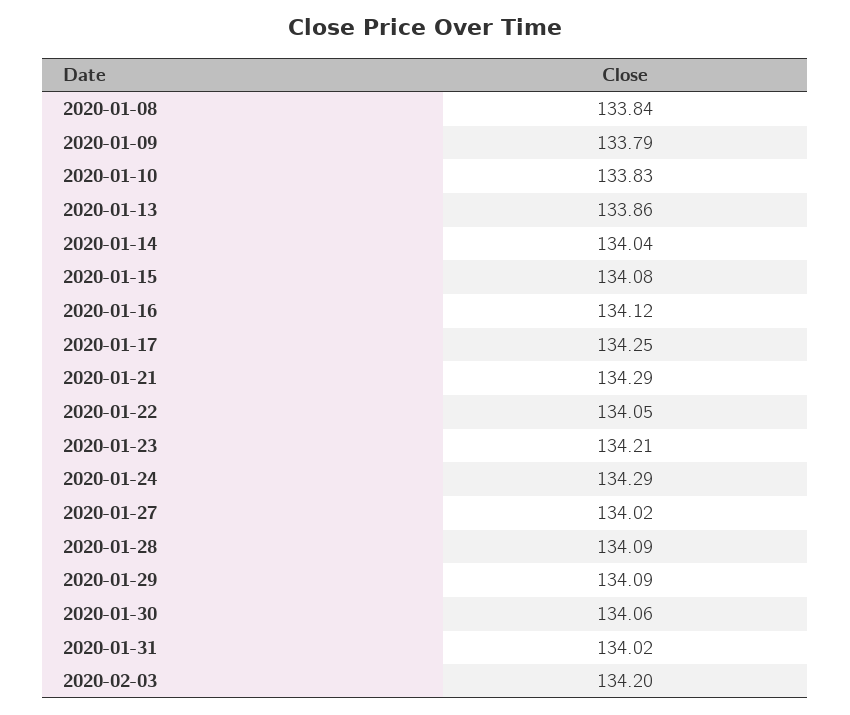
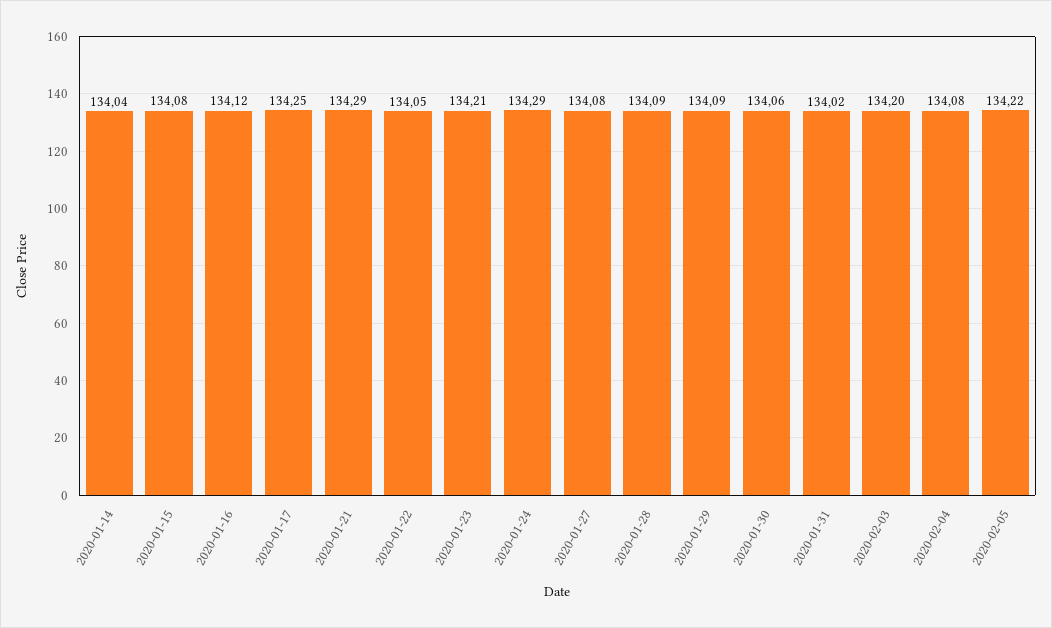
2020-01-08: 133.84 -> none
2020-01-09: 133.79 -> none
2020-01-10: 133.83 -> none
2020-01-13: 133.86 -> none
2020-01-27: 134.02 -> 134.08
2020-02-04: none -> 134.08
2020-02-05: none -> 134.22

